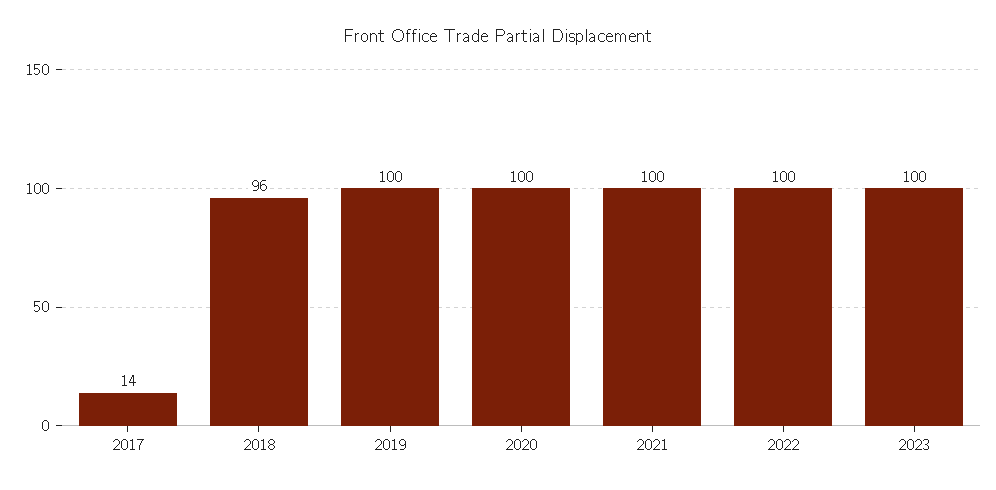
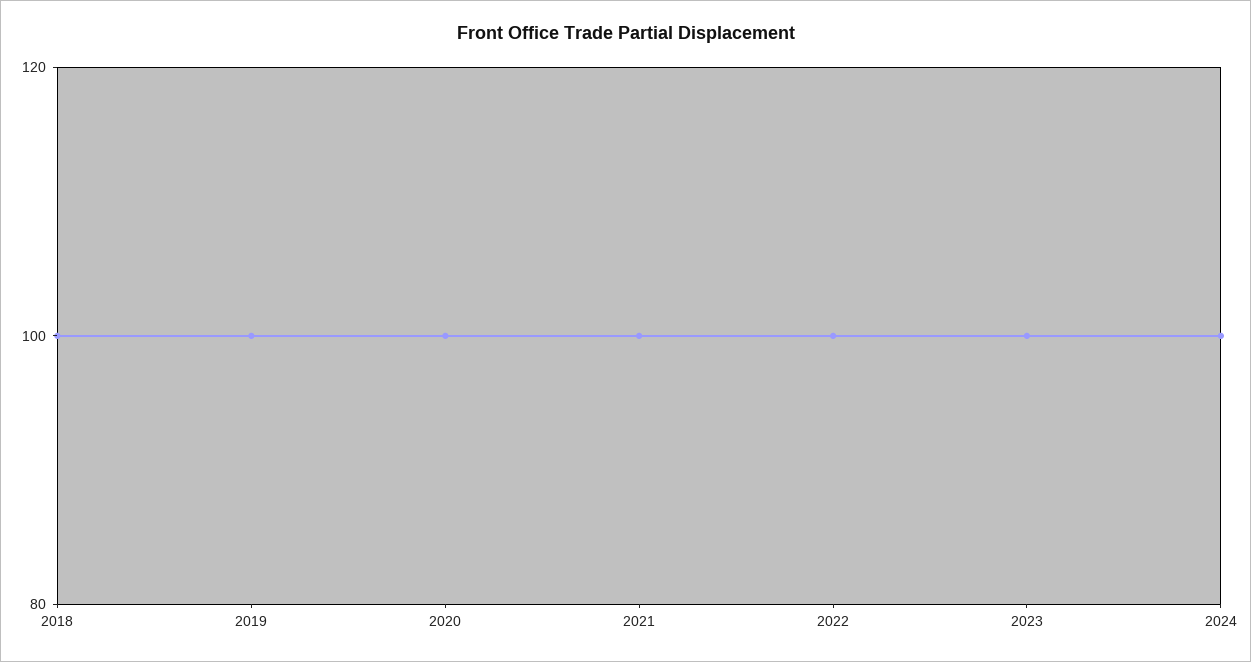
2017: 14 -> none
2018: 96 -> 100
2024: none -> 100

